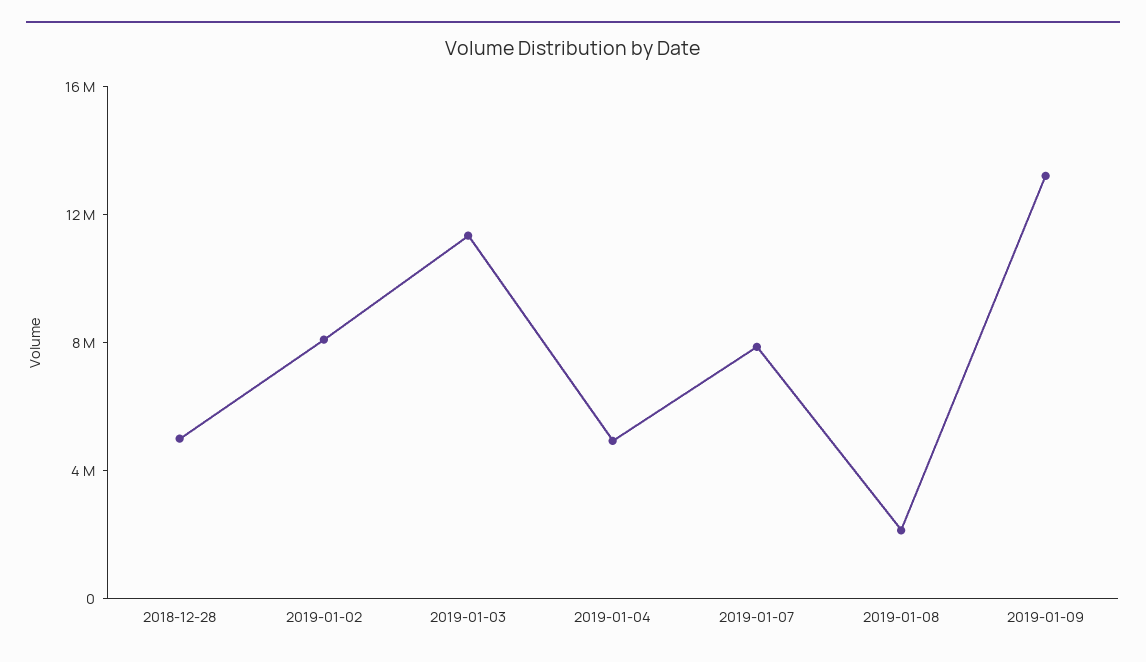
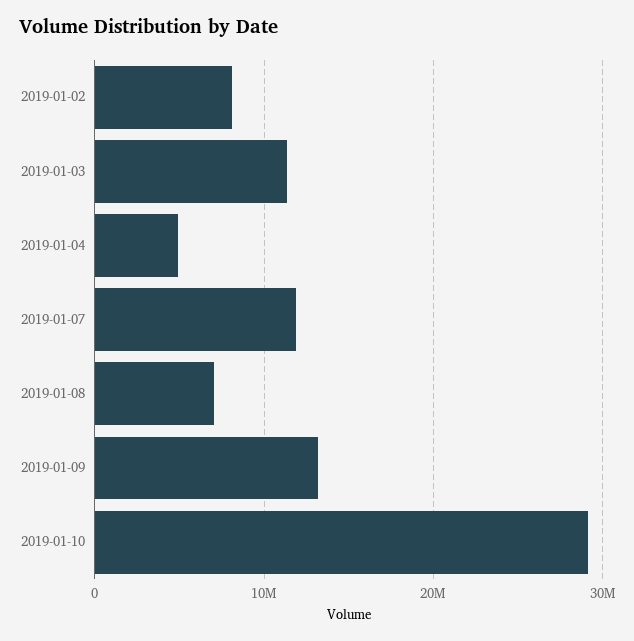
2018-12-28: 5000000 -> none
2019-01-07: 8000000 -> 12000000
2019-01-08: 2000000 -> 7000000
2019-01-10: none -> 29000000

